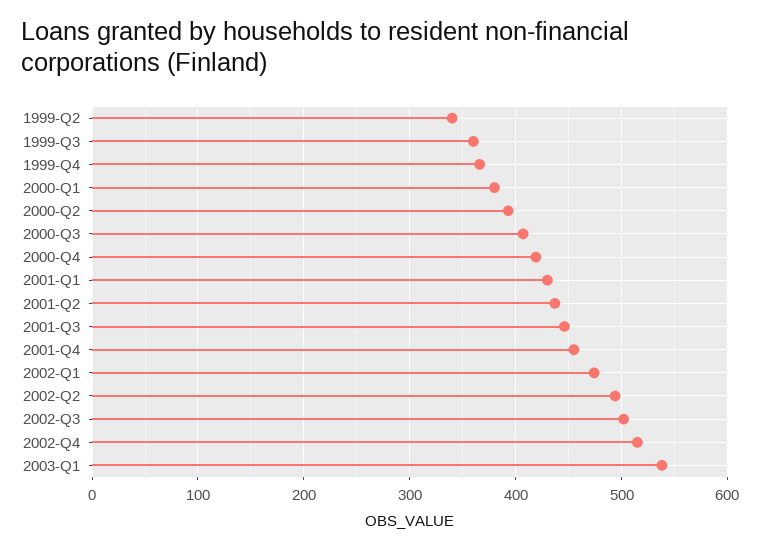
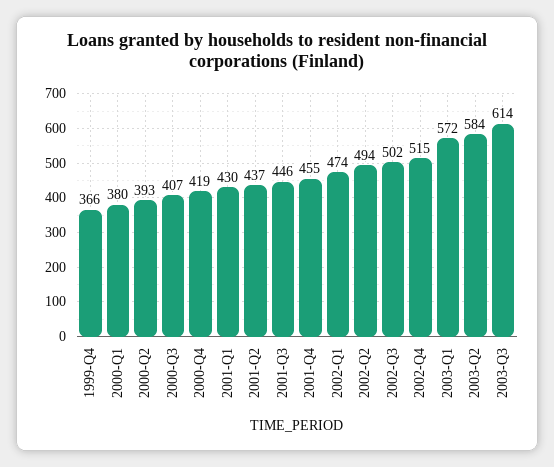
1999-Q2: 340 -> none
1999-Q3: 360 -> none
2003-Q1: 540 -> 572
2003-Q2: none -> 584
2003-Q3: none -> 614

